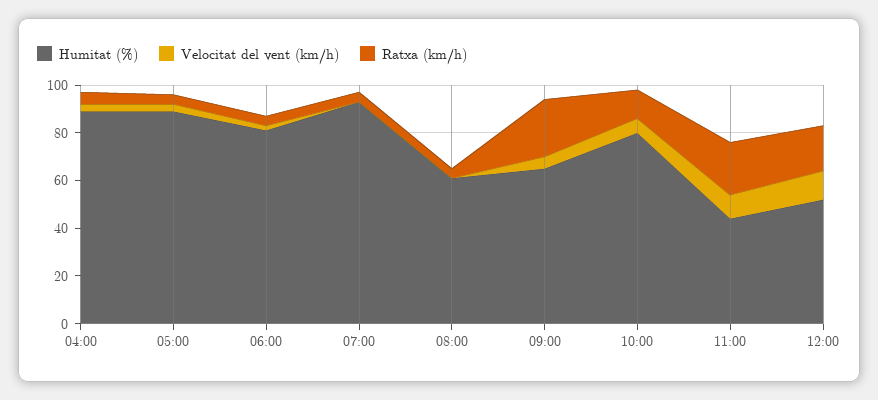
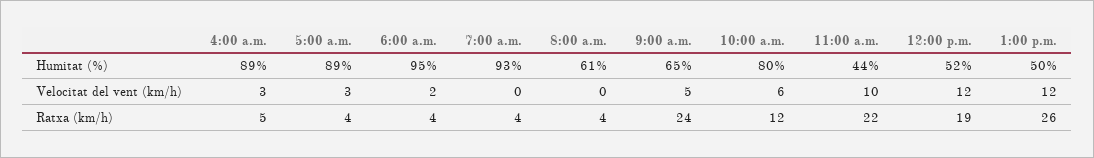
Humitat (%), 06:00: 80 -> 95
Humitat (%), 1:00 p.m.: none -> 50
Velocitat del vent (km/h), 1:00 p.m.: none -> 12
Ratxa (km/h), 1:00 p.m.: none -> 26

